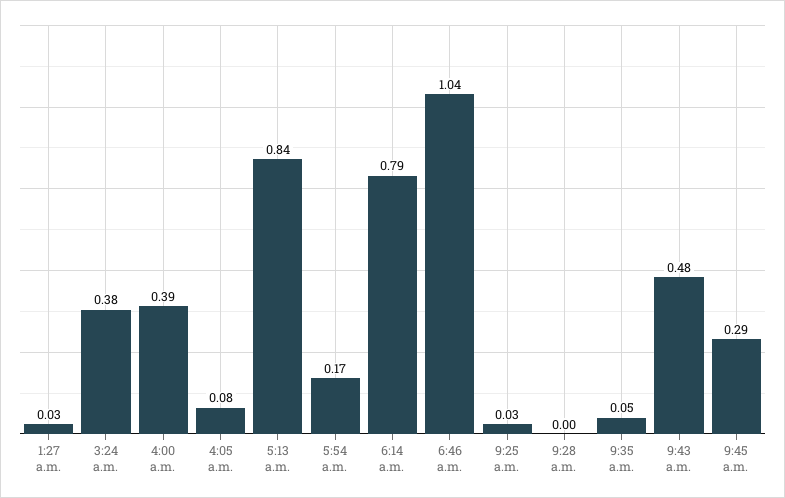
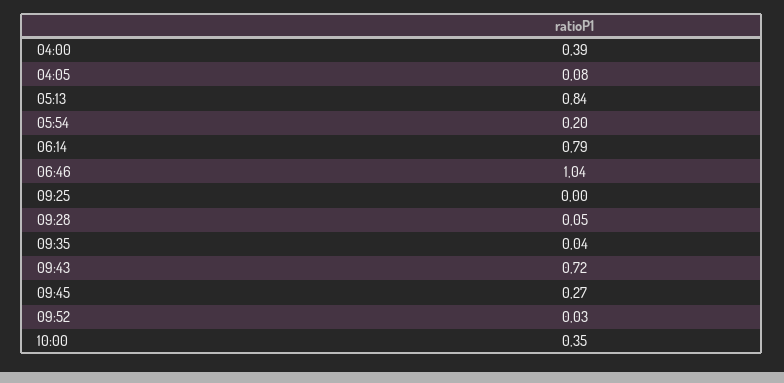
1:27 a.m.: 0.03 -> none
3:24 a.m.: 0.38 -> none
5:54 a.m.: 0.17 -> 0.2
9:25 a.m.: 0.03 -> 0
9:28 a.m.: 0 -> 0.05
9:35 a.m.: 0.05 -> 0.04
9:43 a.m.: 0.48 -> 0.72
9:45 a.m.: 0.29 -> 0.27
09:52: none -> 0.03
10:00: none -> 0.35

